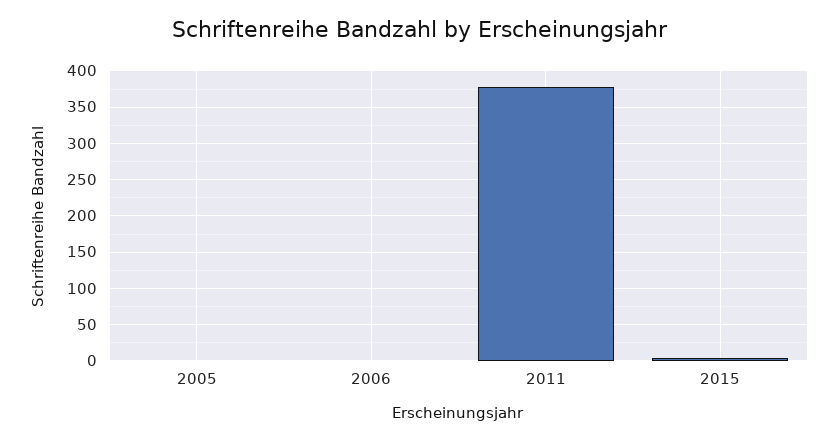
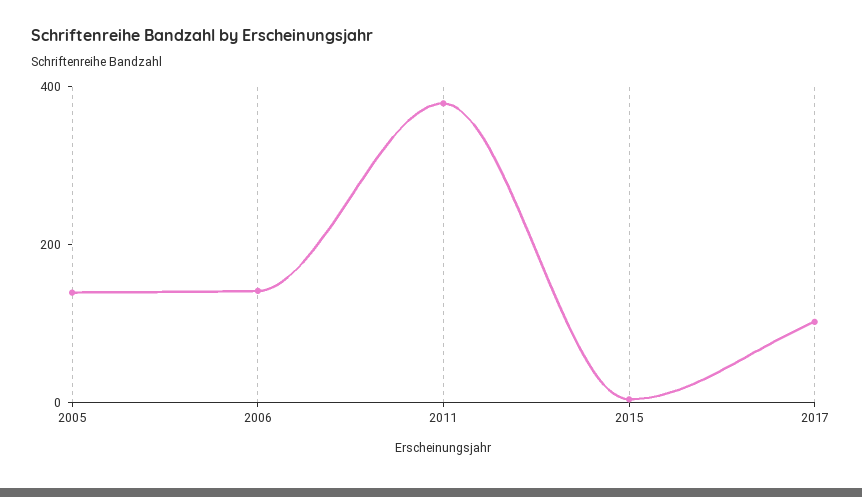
2005: 0 -> 150
2006: 0 -> 150
2017: none -> 100

